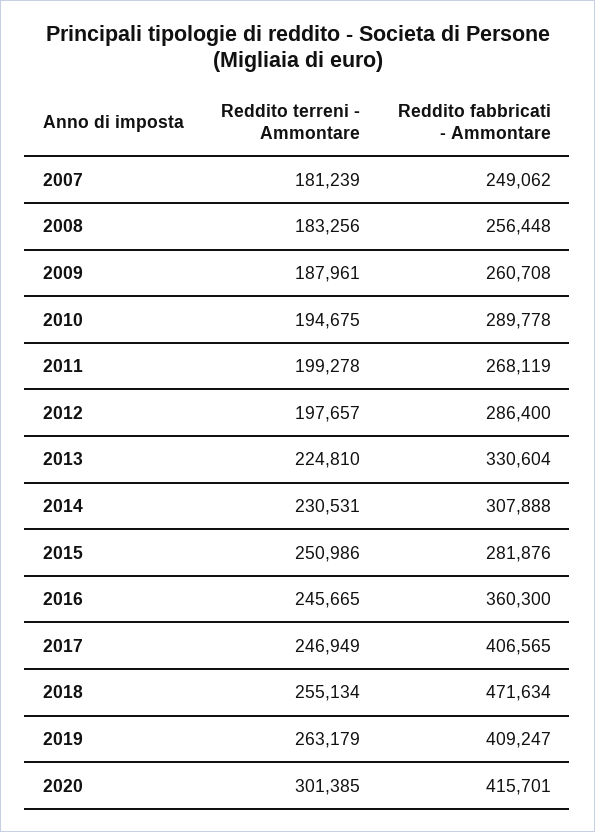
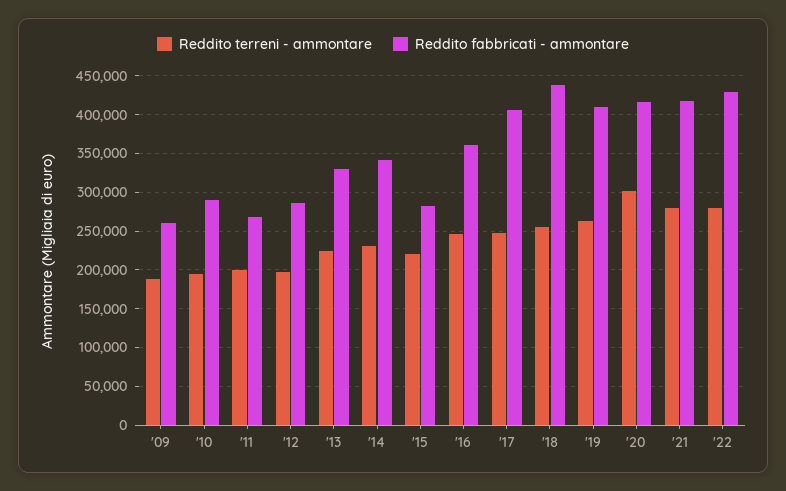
Reddito terreni - Ammontare, 2007: 181239 -> none
Reddito fabbricati - Ammontare, 2007: 249062 -> none
Reddito terreni - Ammontare, 2008: 183256 -> none
Reddito fabbricati - Ammontare, 2008: 256448 -> none
Reddito fabbricati - Ammontare, 2014: 307888 -> 340000
Reddito terreni - Ammontare, 2015: 250986 -> 220000
Reddito fabbricati - Ammontare, 2018: 471634 -> 440000
Reddito terreni - Ammontare, '21: none -> 280000
Reddito fabbricati - Ammontare, '21: none -> 420000
Reddito terreni - Ammontare, '22: none -> 280000
Reddito fabbricati - Ammontare, '22: none -> 430000

